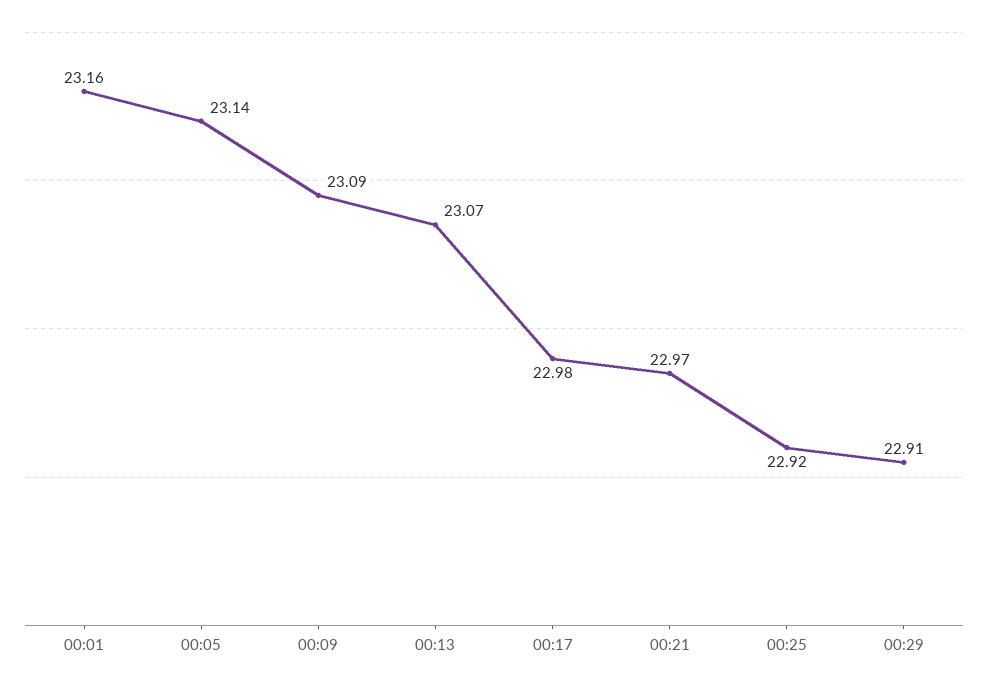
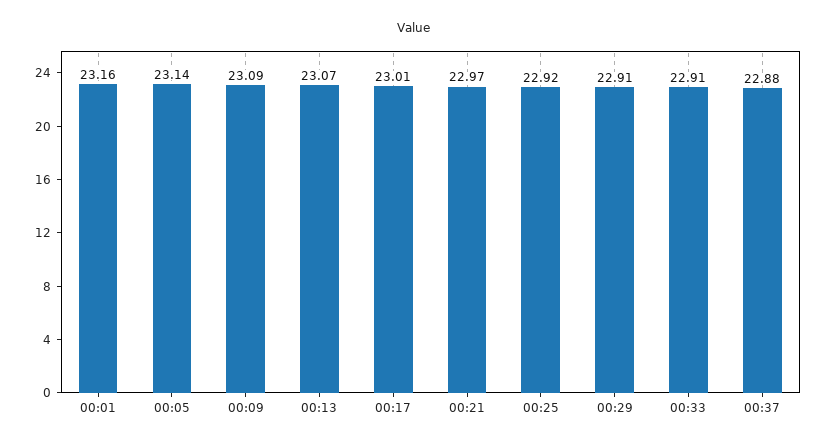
00:17: 22.98 -> 23.01
00:33: none -> 22.91
00:37: none -> 22.88

